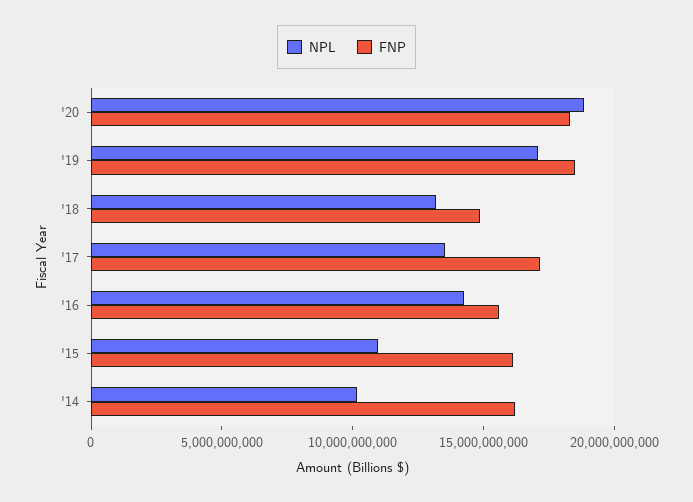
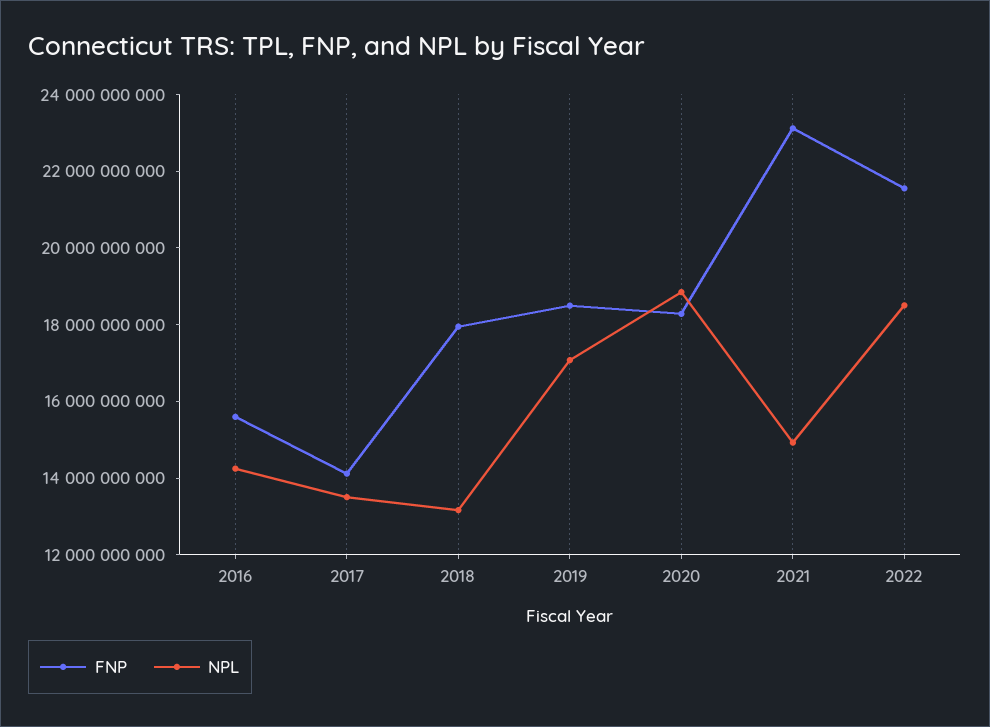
FNP, '18: 15000000000 -> 18000000000
FNP, '17: 17000000000 -> 14000000000
NPL, '15: 11000000000 -> none
FNP, '15: 16000000000 -> none
NPL, '14: 10000000000 -> none
FNP, '14: 16000000000 -> none
FNP, 2021: none -> 23000000000
NPL, 2021: none -> 15000000000
FNP, 2022: none -> 21500000000
NPL, 2022: none -> 18500000000

